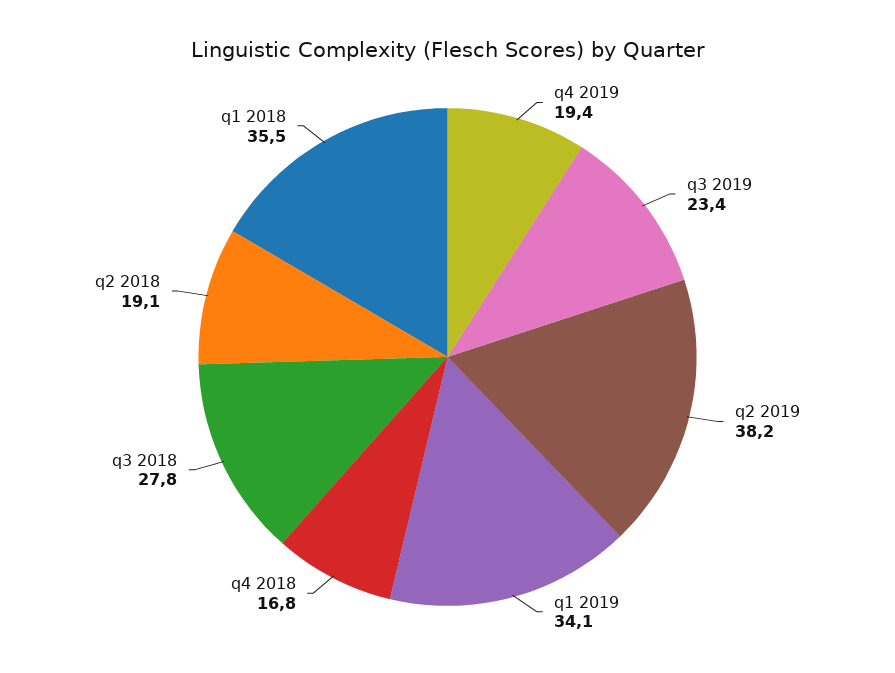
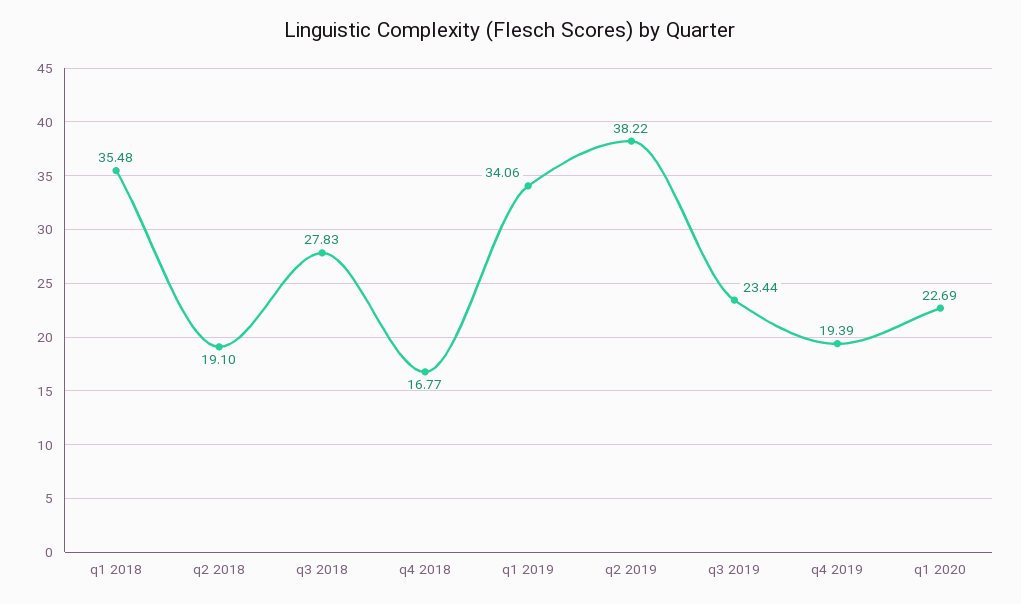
q1 2020: none -> 22.69

